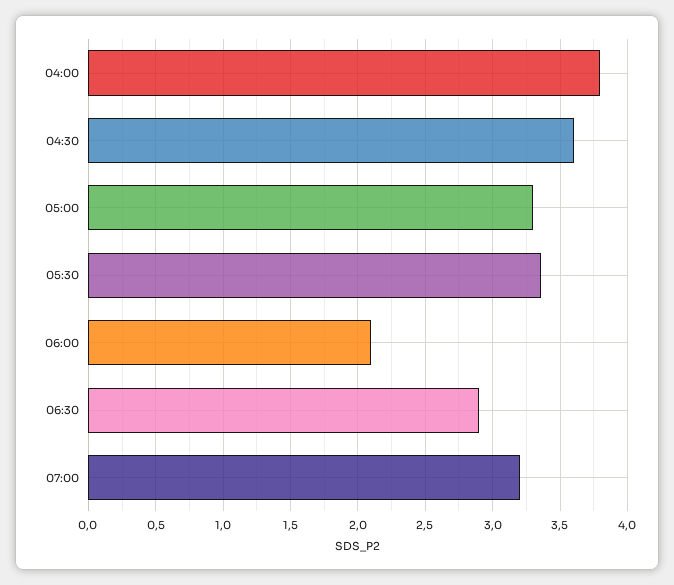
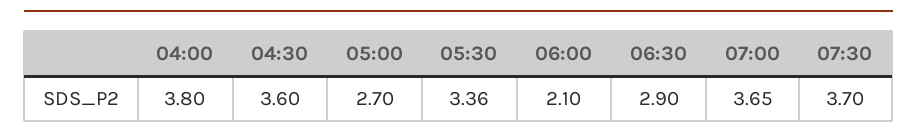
05:00: 3.3 -> 2.7
07:00: 3.2 -> 3.65
07:30: none -> 3.7

